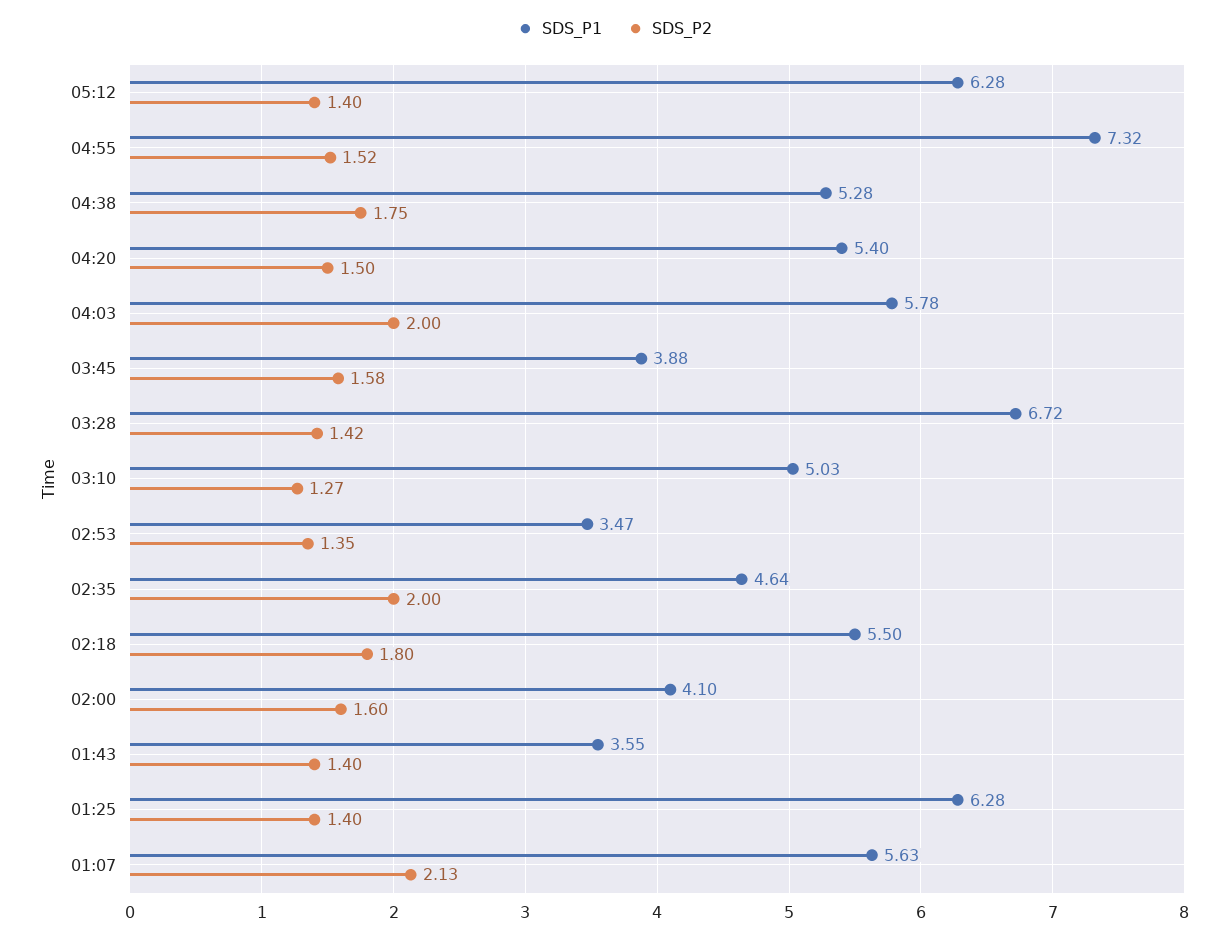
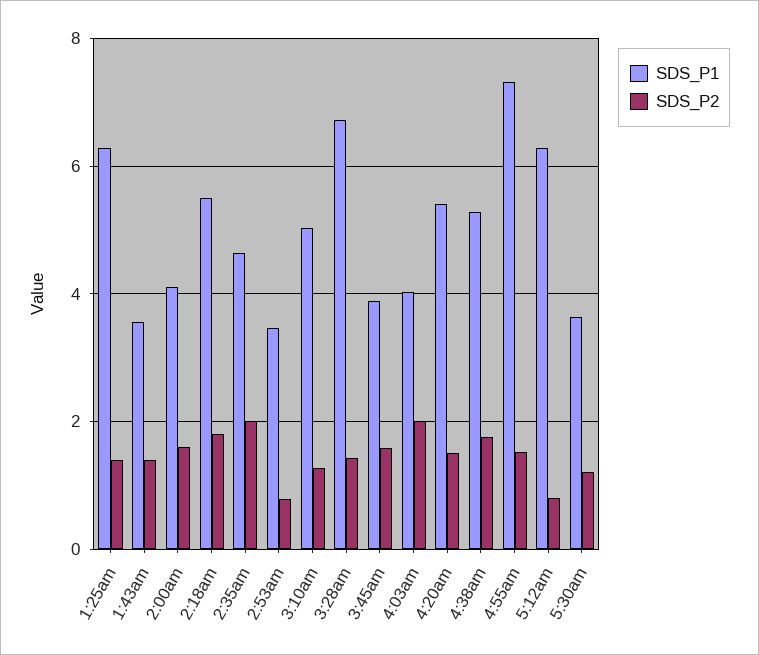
SDS_P2, 05:12: 1.4 -> 0.8
SDS_P1, 04:03: 5.78 -> 4
SDS_P2, 02:53: 1.35 -> 0.8
SDS_P1, 01:07: 5.63 -> none
SDS_P2, 01:07: 2.13 -> none
SDS_P1, 5:30am: none -> 3.6
SDS_P2, 5:30am: none -> 1.2

